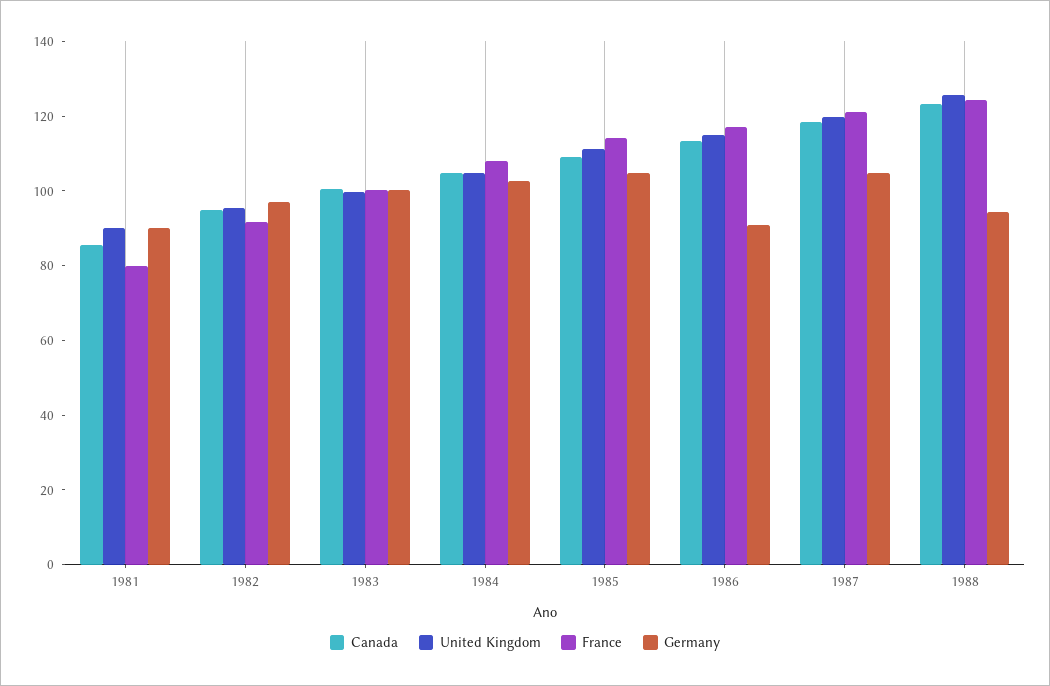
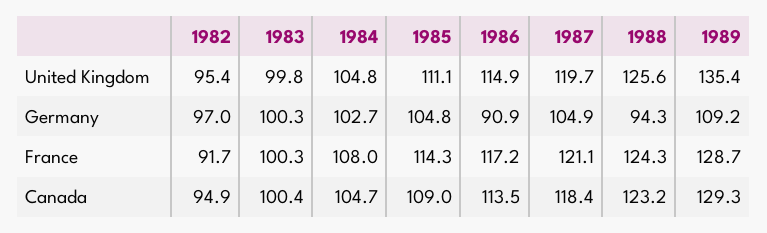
Canada, 1981: 85 -> none
United Kingdom, 1981: 90 -> none
France, 1981: 80 -> none
Germany, 1981: 90 -> none
United Kingdom, 1989: none -> 135.4
Germany, 1989: none -> 109.2
France, 1989: none -> 128.7
Canada, 1989: none -> 129.3

